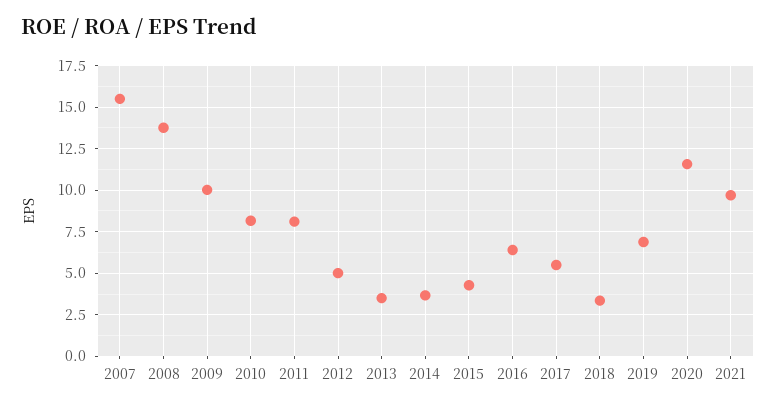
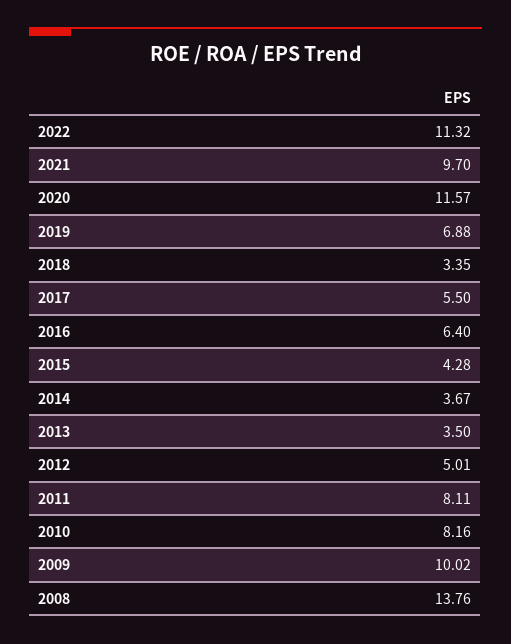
2007: 15.5 -> none
2022: none -> 11.32

